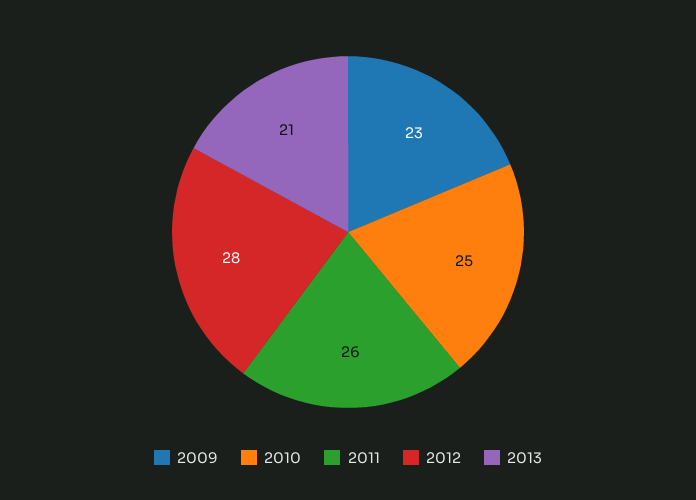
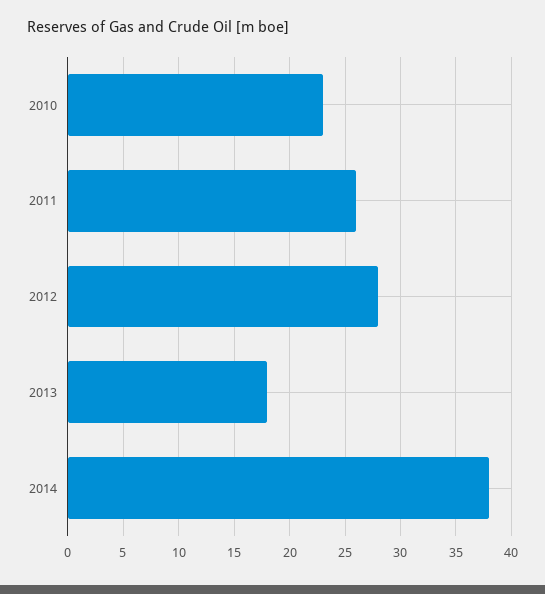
2009: 23 -> none
2010: 25 -> 23
2013: 21 -> 18
2014: none -> 38

